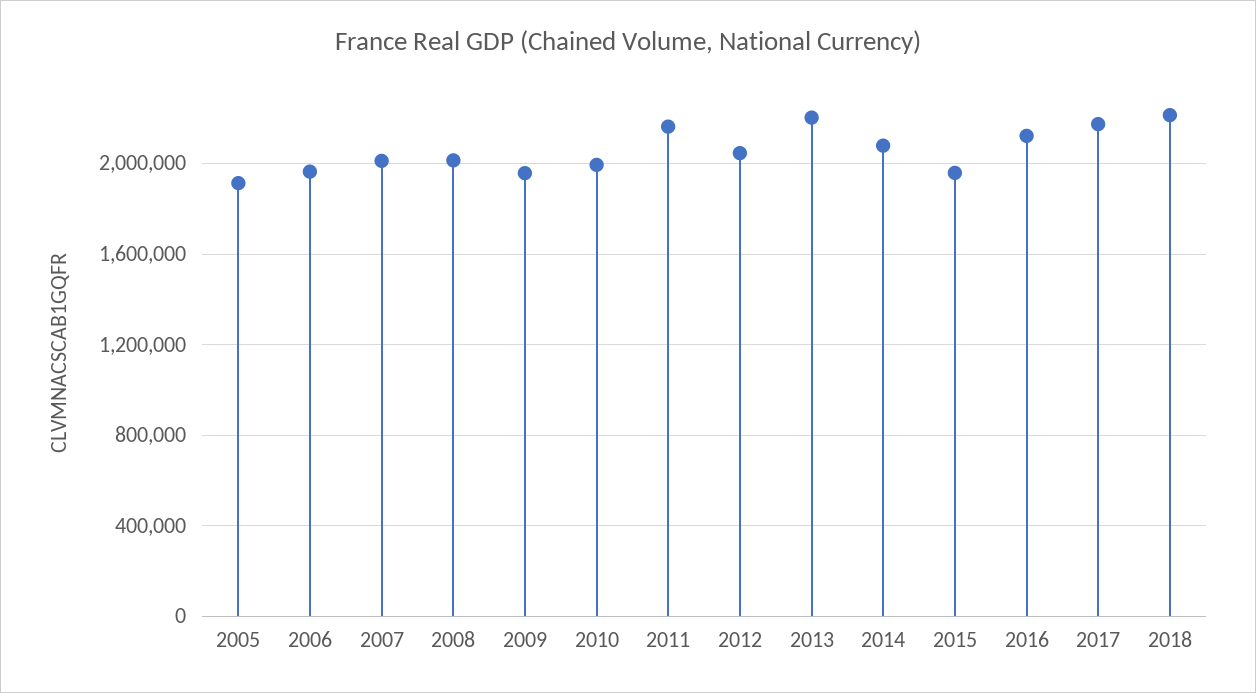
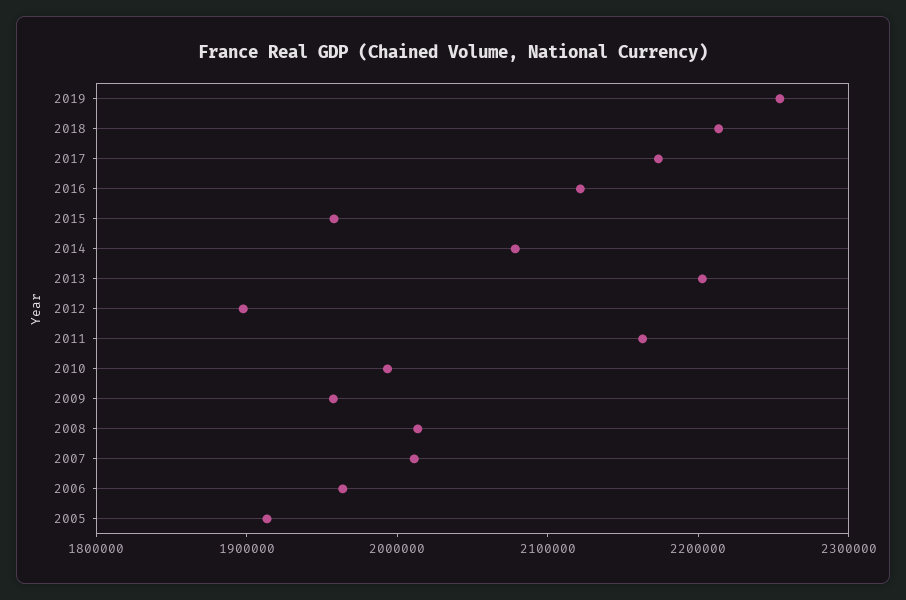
2012: 2050000 -> 1900000
2019: none -> 2260000

